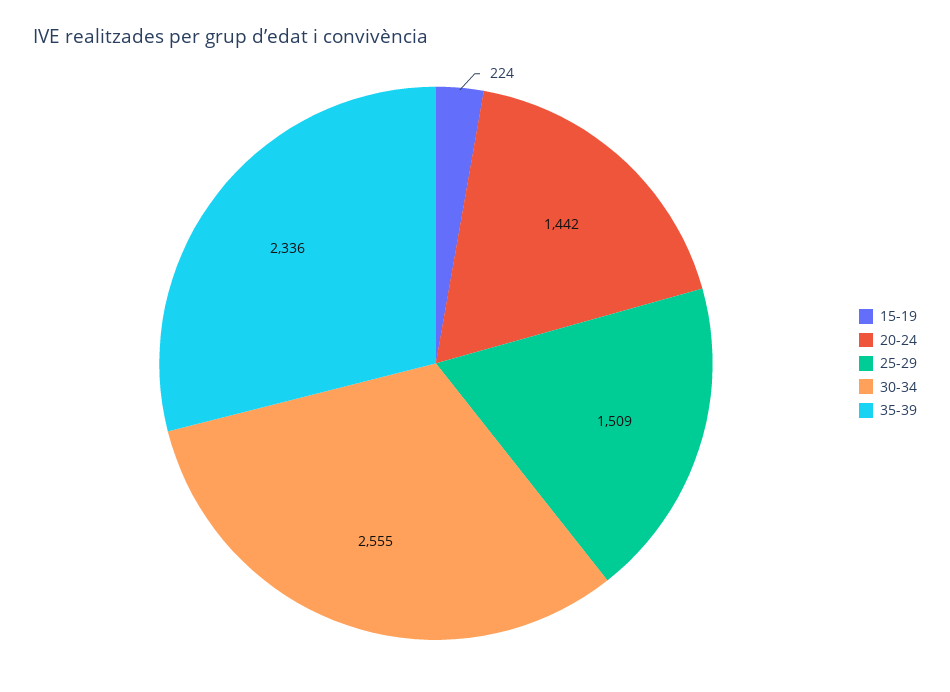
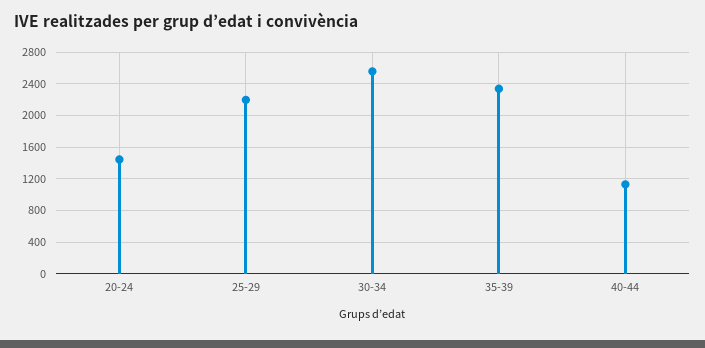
15-19: 224 -> none
25-29: 1509 -> 2200
40-44: none -> 1100

